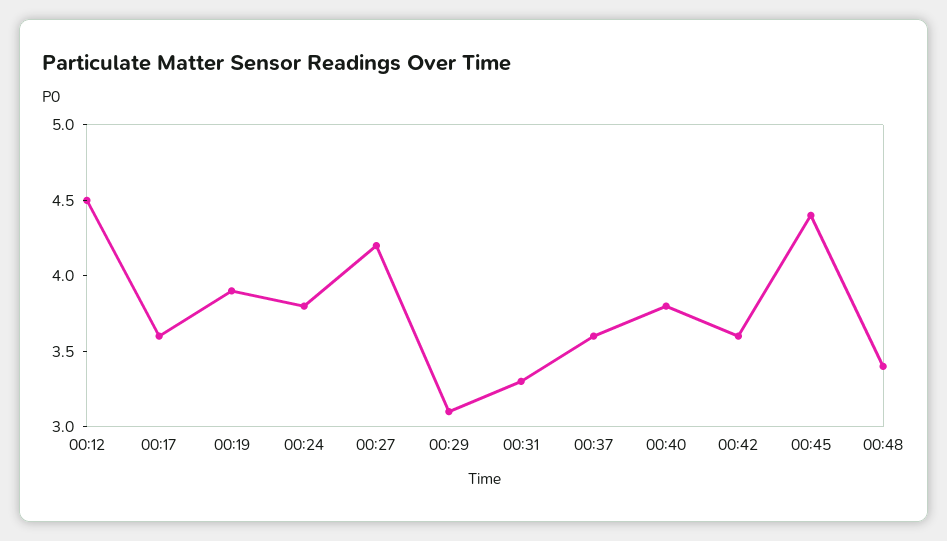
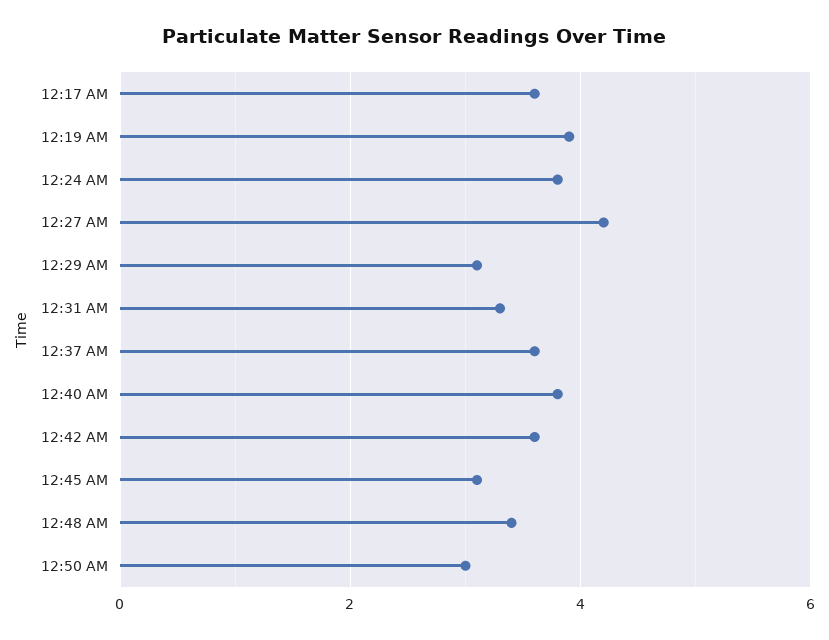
00:12: 4.5 -> none
00:45: 4.4 -> 3
12:50 AM: none -> 3

